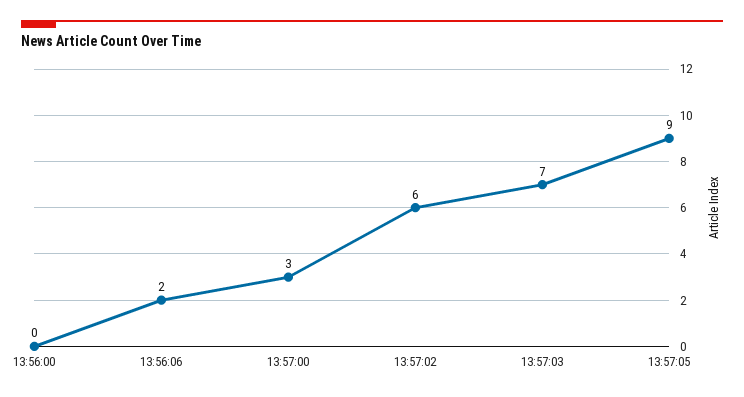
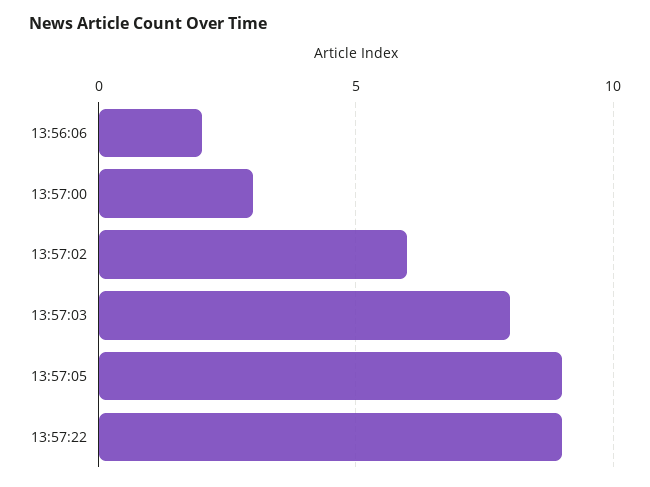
13:56:00: 0 -> none
13:57:03: 7 -> 8
13:57:22: none -> 9

